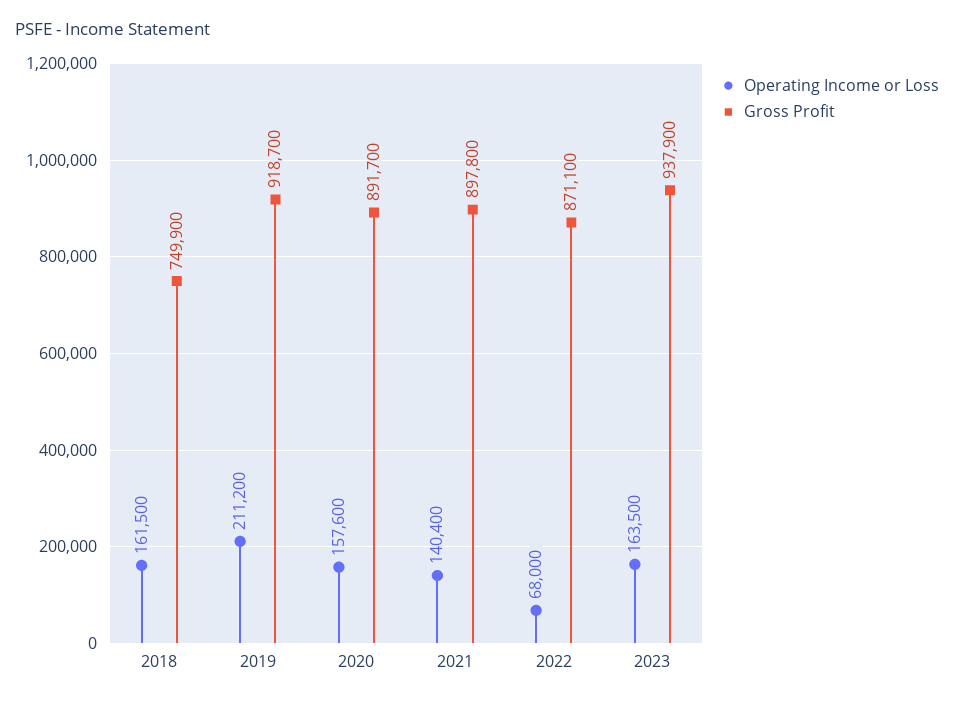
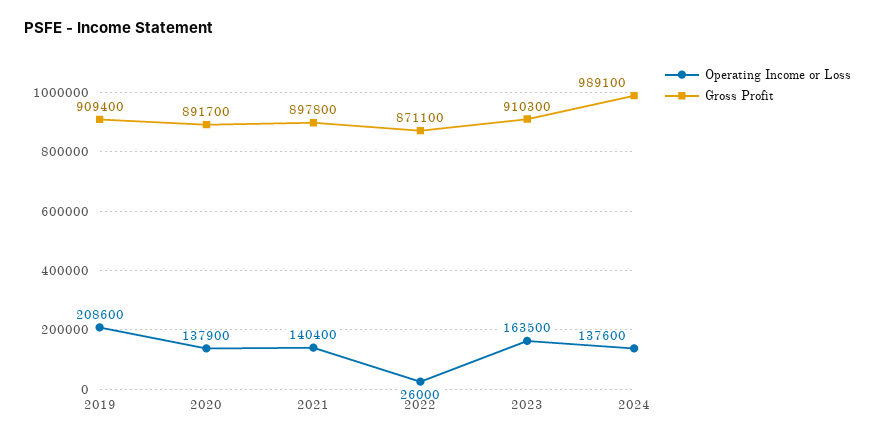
Operating Income or Loss, 2018: 161500 -> none
Gross Profit, 2018: 749900 -> none
Operating Income or Loss, 2019: 211200 -> 208600
Gross Profit, 2019: 918700 -> 909400
Operating Income or Loss, 2020: 157600 -> 137900
Operating Income or Loss, 2022: 68000 -> 26000
Gross Profit, 2023: 937900 -> 910300
Operating Income or Loss, 2024: none -> 137600
Gross Profit, 2024: none -> 989100

